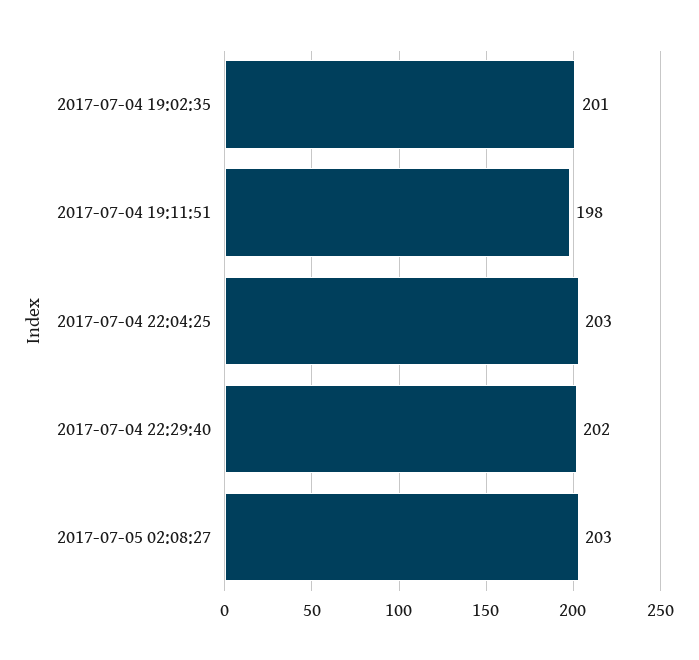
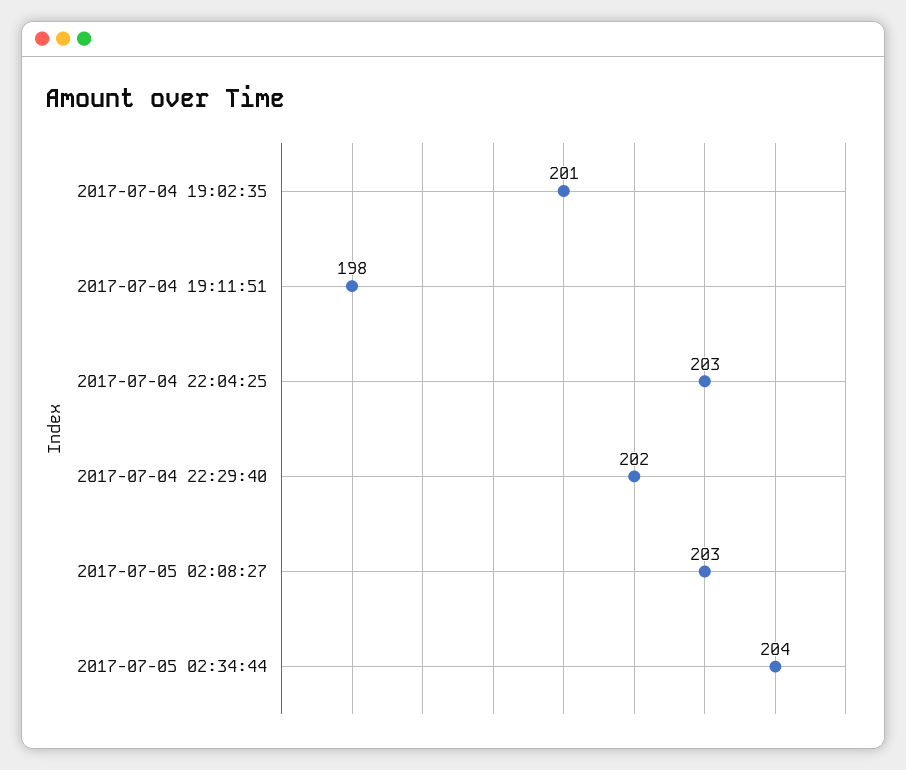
2017-07-05 02:34:44: none -> 204

